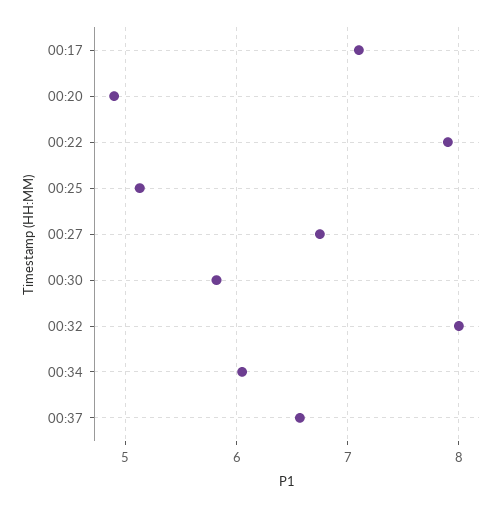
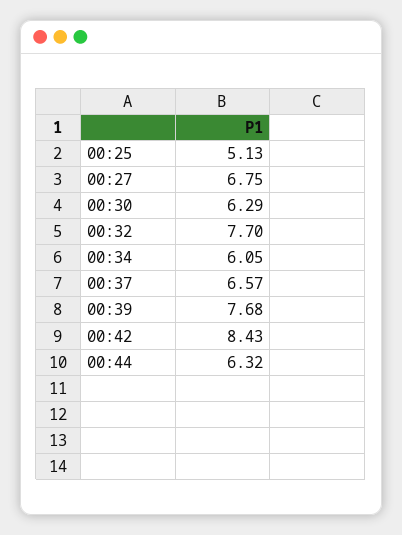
00:17: 7.1 -> none
00:20: 4.9 -> none
00:22: 7.9 -> none
00:30: 5.8 -> 6.29
00:32: 8 -> 7.7
00:39: none -> 7.68
00:42: none -> 8.43
00:44: none -> 6.32

